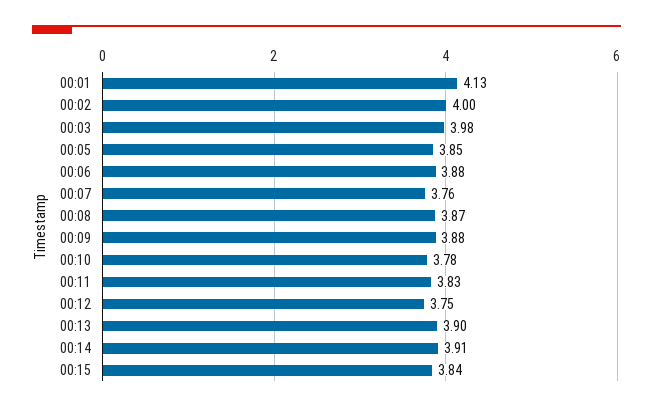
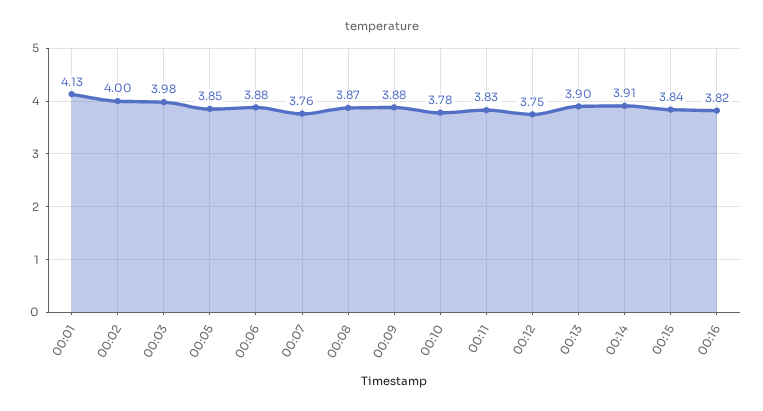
00:16: none -> 3.82

